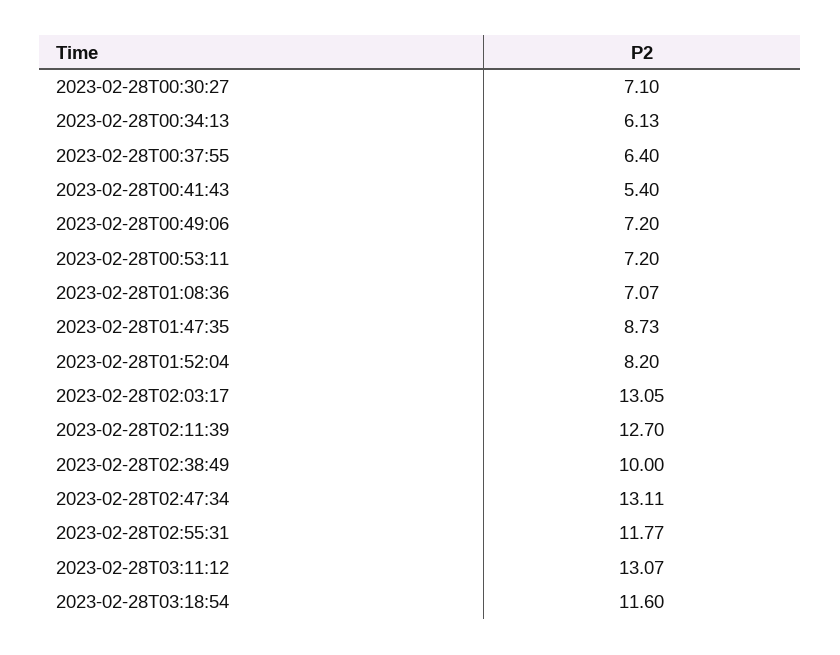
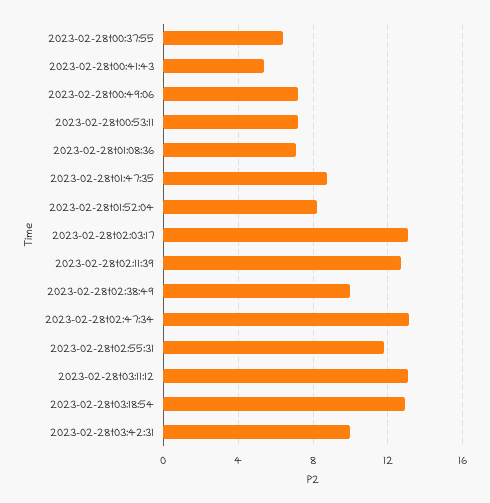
2023-02-28T00:30:27: 7.1 -> none
2023-02-28T00:34:13: 6.13 -> none
2023-02-28T03:18:54: 11.6 -> 13
2023-02-28t03:42:31: none -> 10

